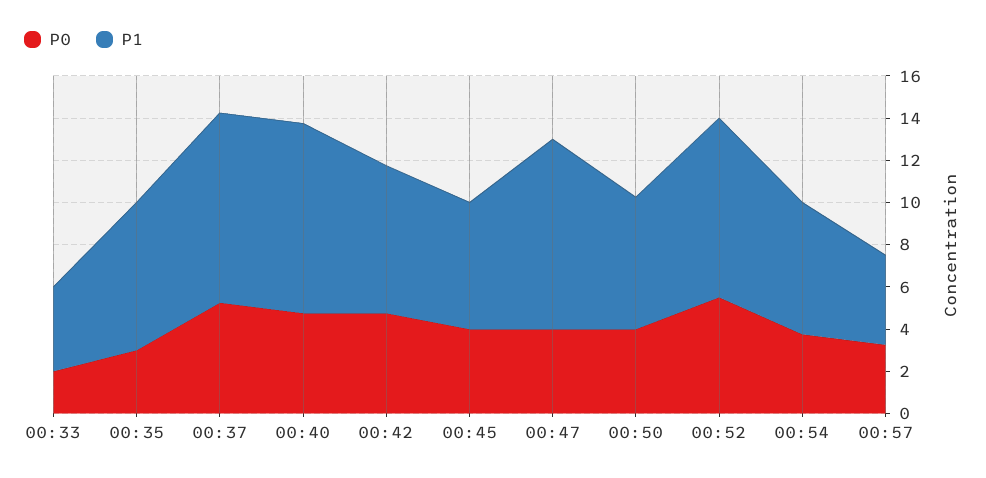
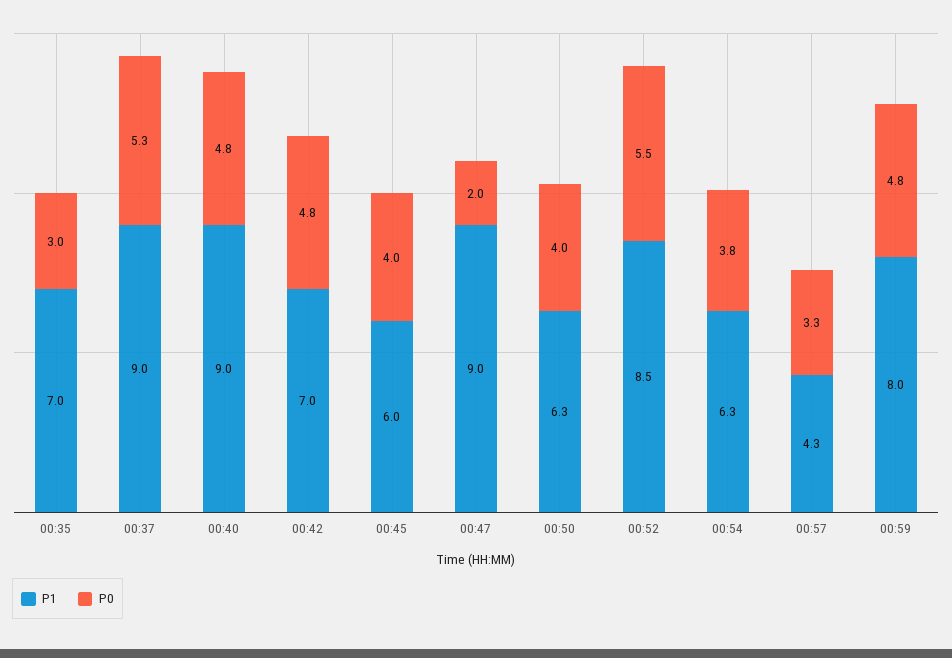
P0, 00:33: 2 -> none
P1, 00:33: 4 -> none
P0, 00:47: 4 -> 2
P1, 00:59: none -> 8
P0, 00:59: none -> 4.8

